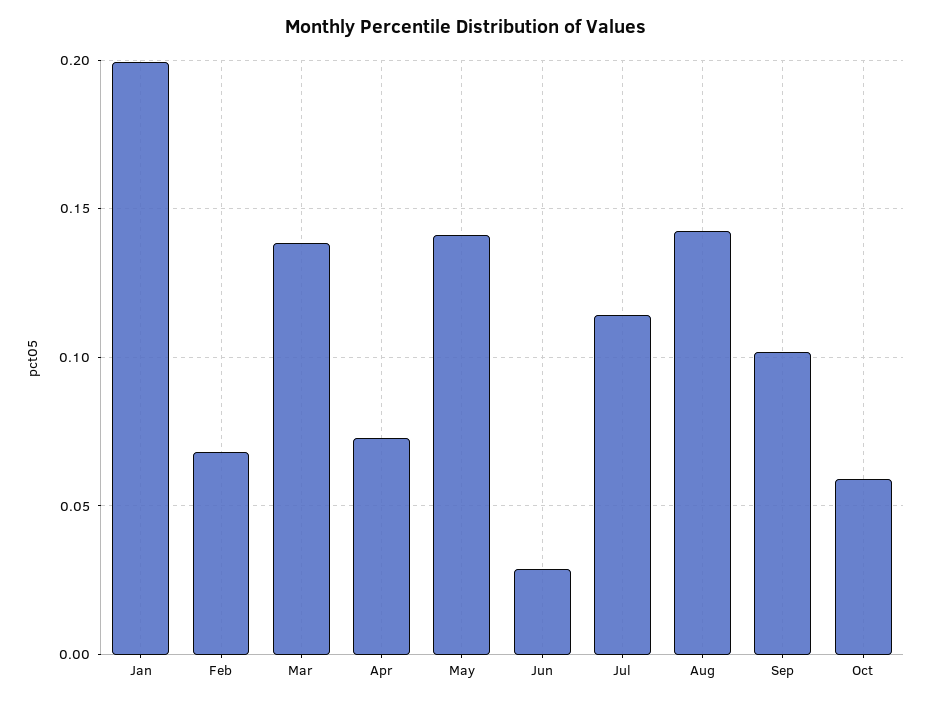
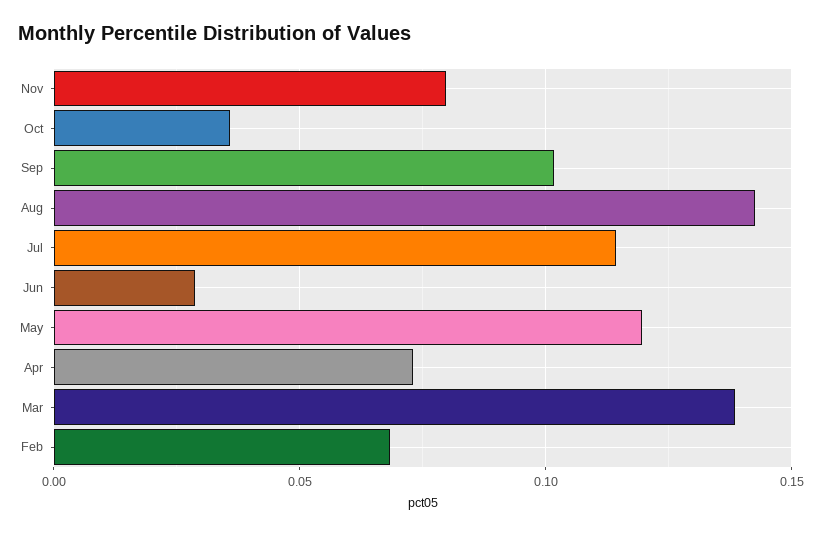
Jan: 0.2 -> none
May: 0.14 -> 0.12
Oct: 0.06 -> 0.035
Nov: none -> 0.08

